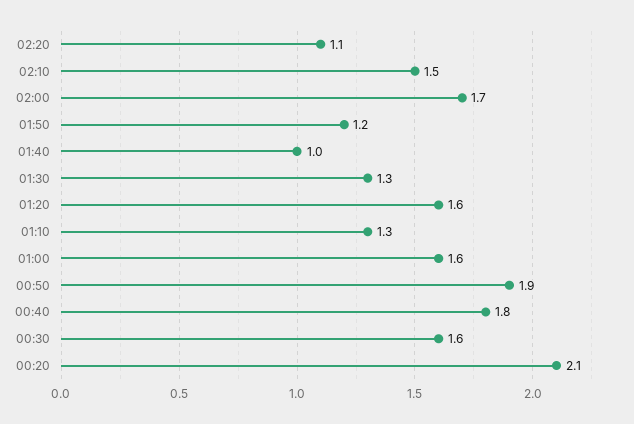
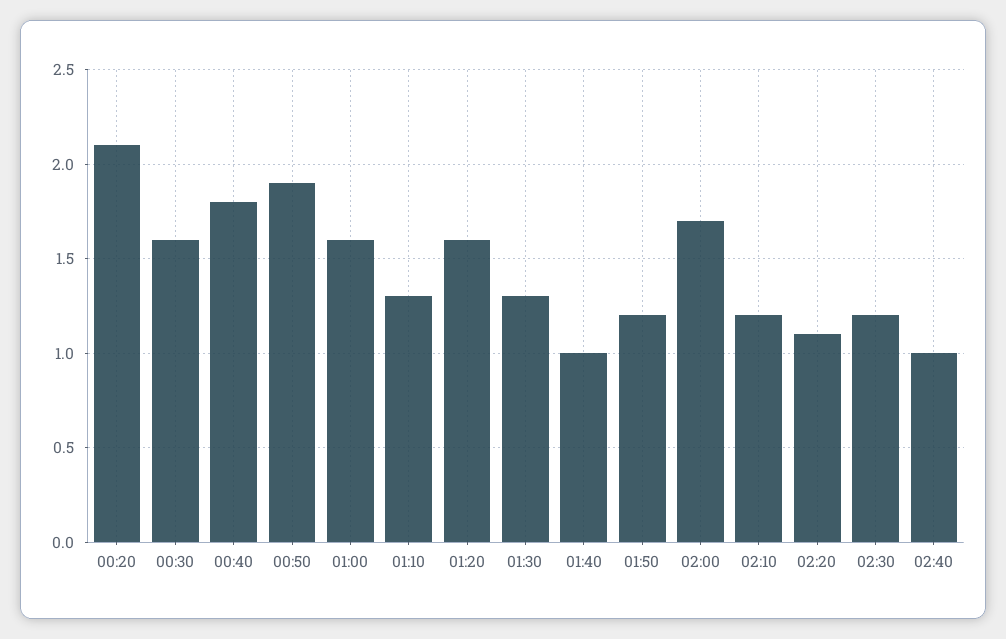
02:10: 1.5 -> 1.2
02:30: none -> 1.2
02:40: none -> 1

